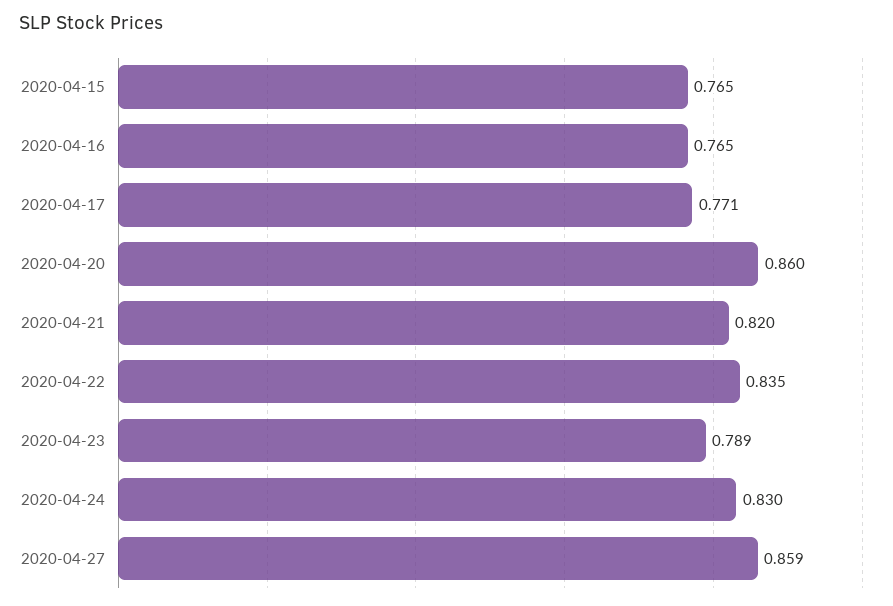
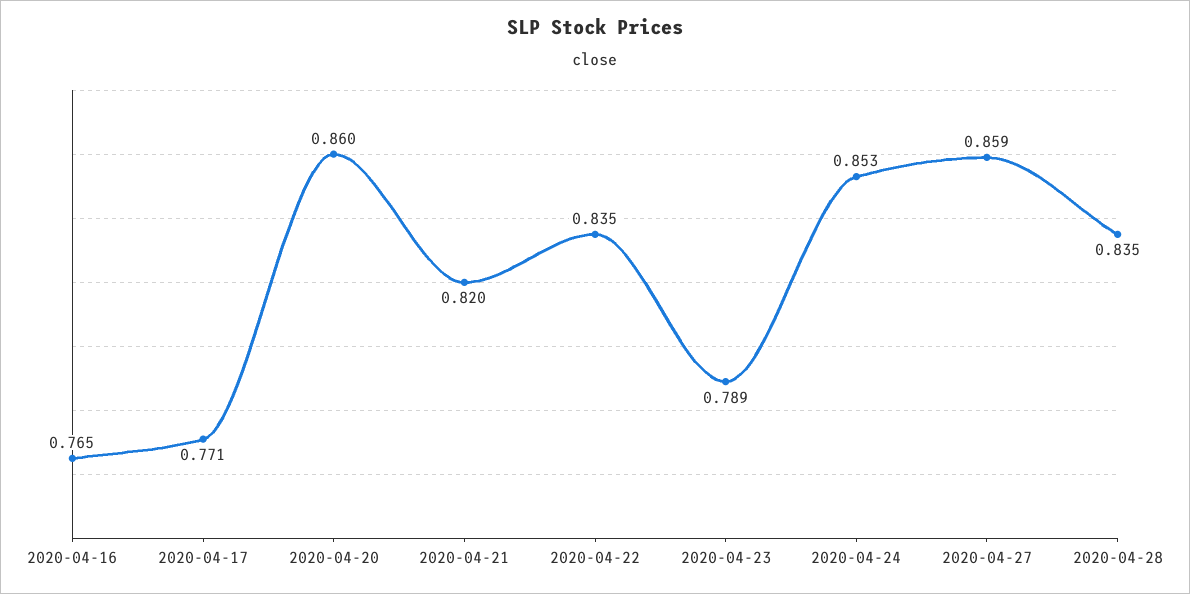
2020-04-15: 0.765 -> none
2020-04-24: 0.83 -> 0.853
2020-04-28: none -> 0.835

